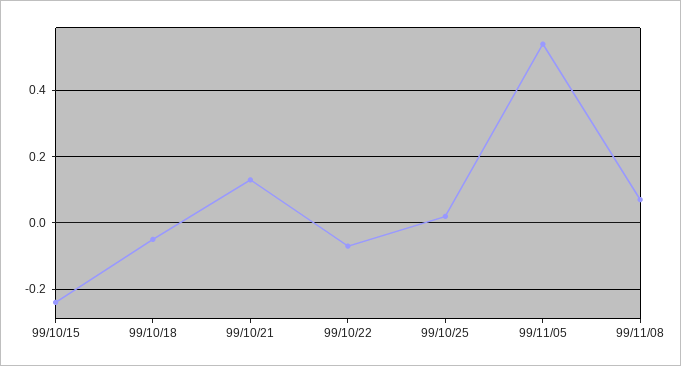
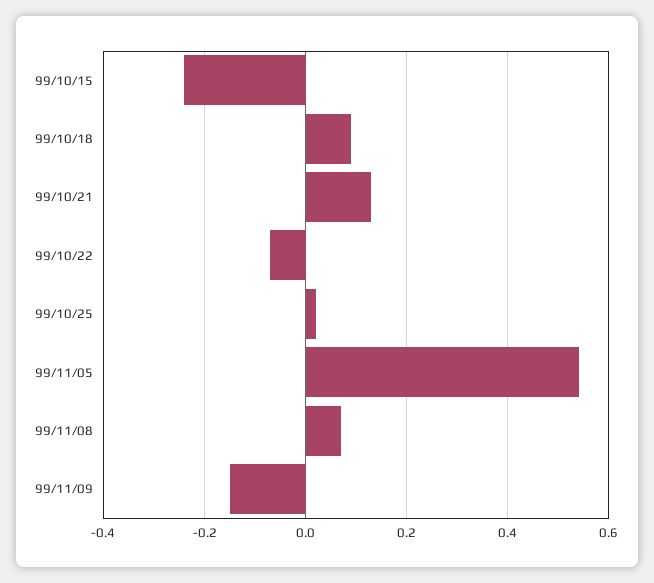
99/10/18: -0.05 -> 0.1
99/11/09: none -> -0.15

